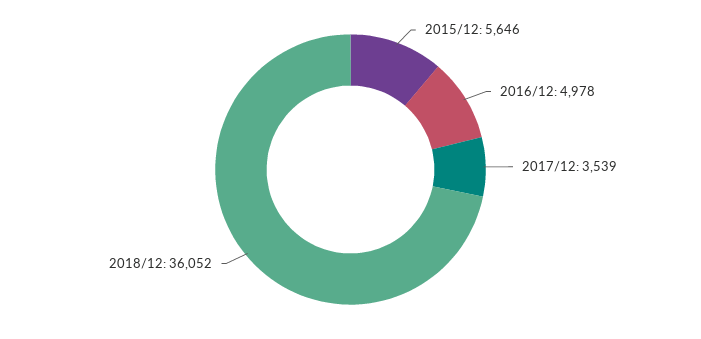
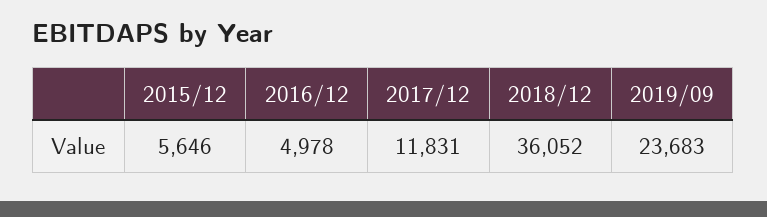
2017/12: 3539 -> 11831
2019/09: none -> 23683

